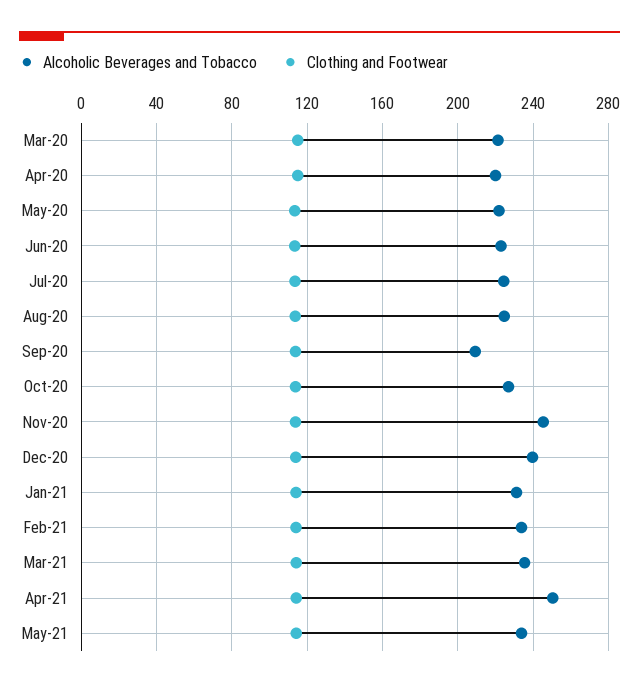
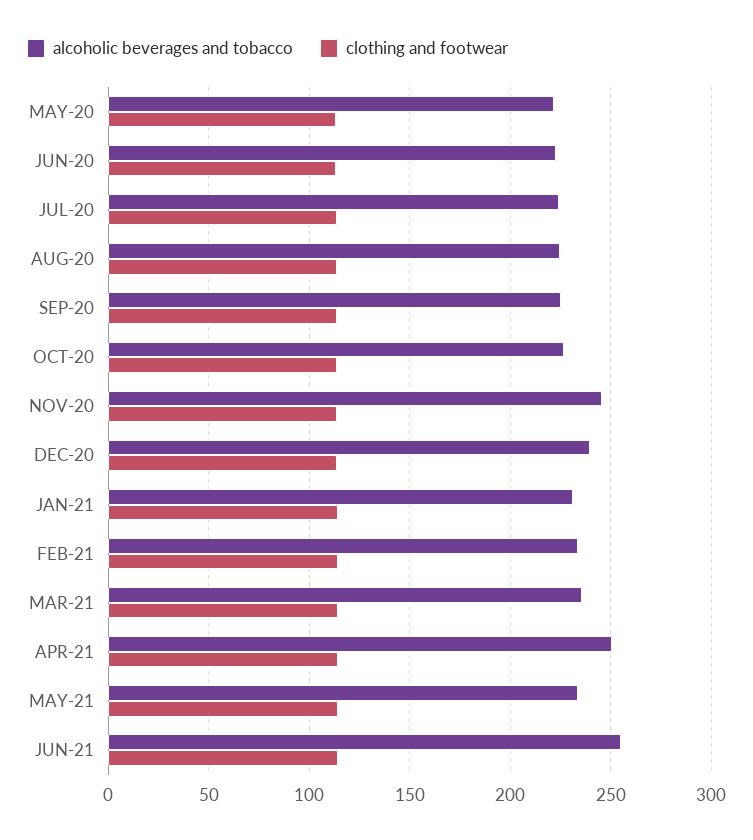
Alcoholic Beverages and Tobacco, Mar-20: 220 -> none
Clothing and Footwear, Mar-20: 115 -> none
Alcoholic Beverages and Tobacco, Apr-20: 220 -> none
Clothing and Footwear, Apr-20: 115 -> none
Alcoholic Beverages and Tobacco, Sep-20: 210 -> 225
Alcoholic Beverages and Tobacco, JUN-21: none -> 255
Clothing and Footwear, JUN-21: none -> 115

